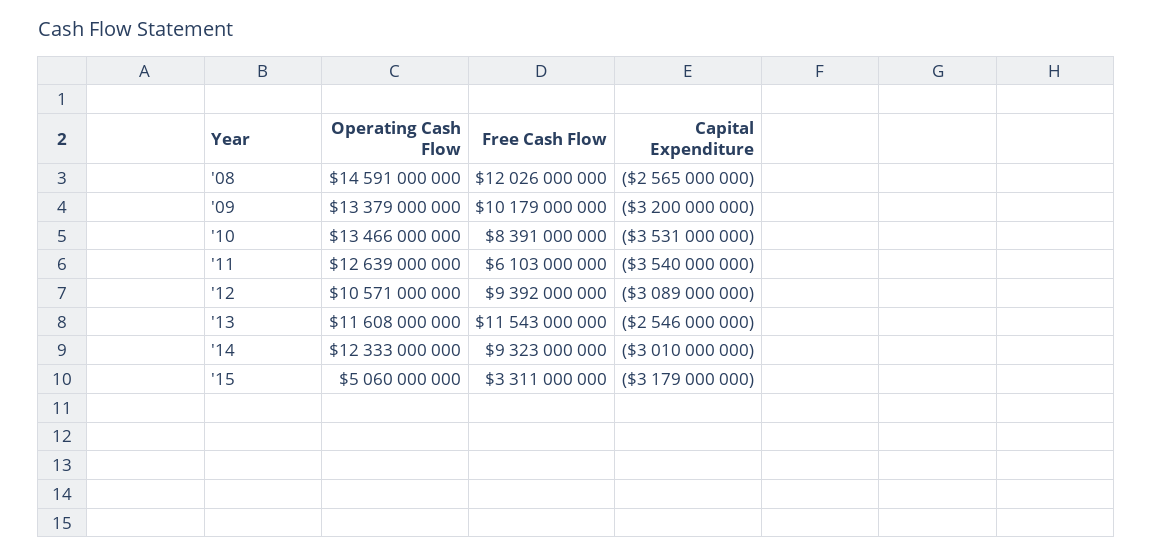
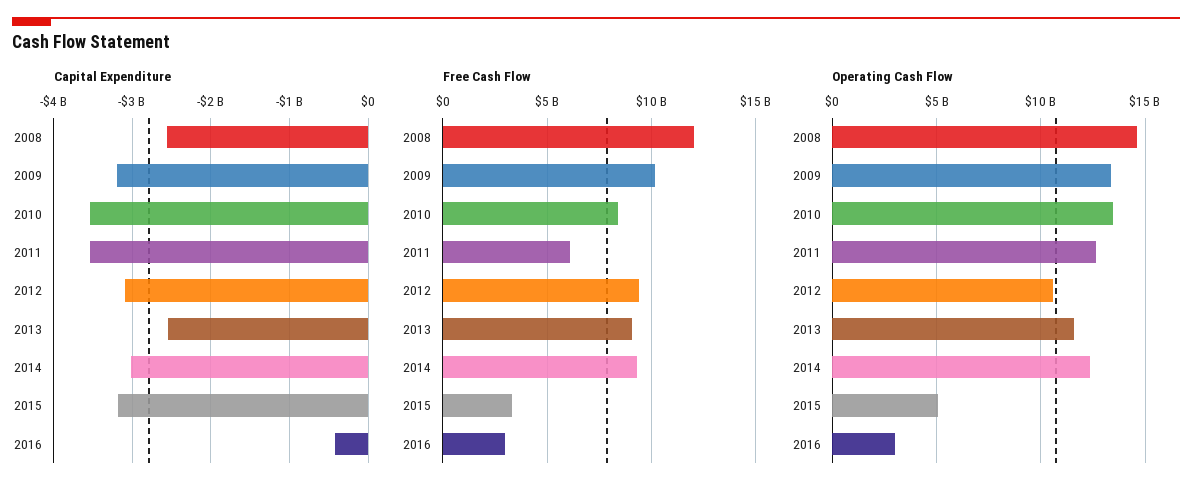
Free Cash Flow, '13: 11543000000 -> 9000000000
Capital Expenditure, 2016: none -> -400000000
Free Cash Flow, 2016: none -> 3000000000
Operating Cash Flow, 2016: none -> 3000000000

